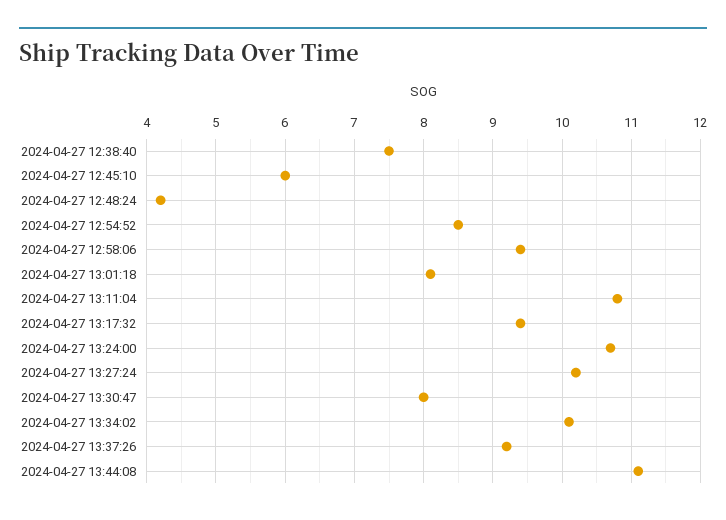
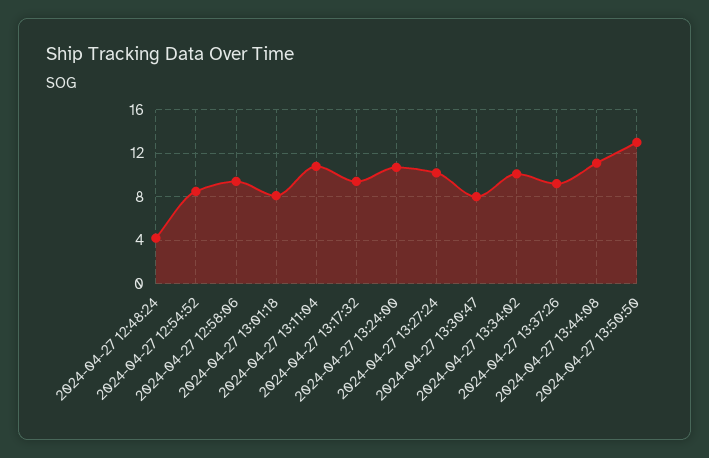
2024-04-27 12:38:40: 7.5 -> none
2024-04-27 12:45:10: 6 -> none
2024-04-27 13:50:50: none -> 13

